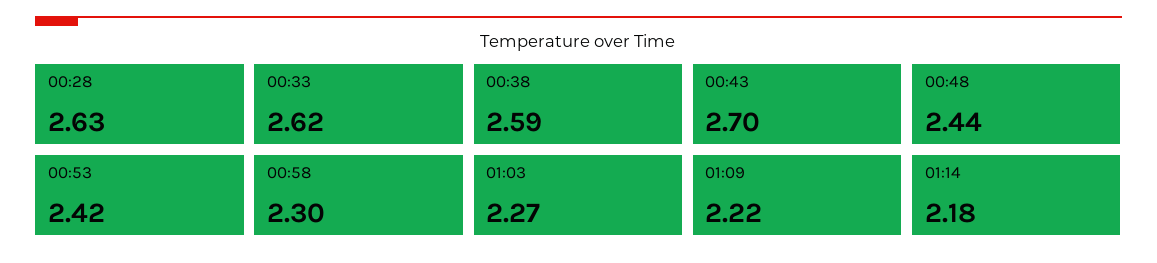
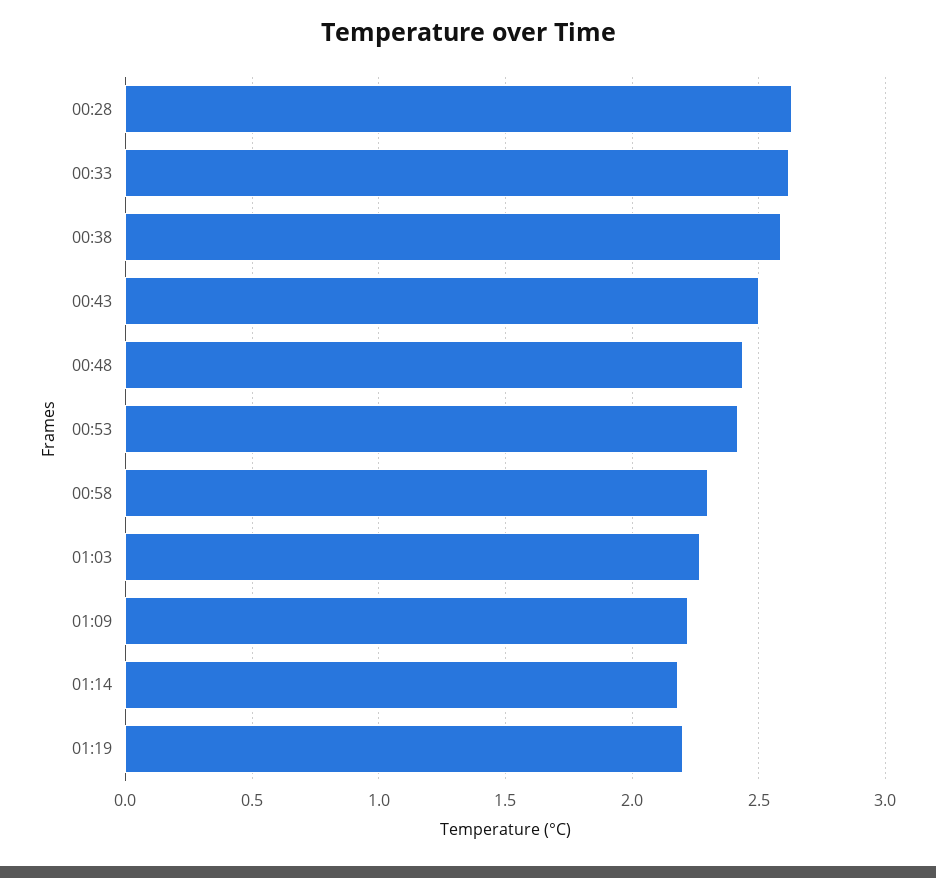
00:43: 2.7 -> 2.5
01:19: none -> 2.2

